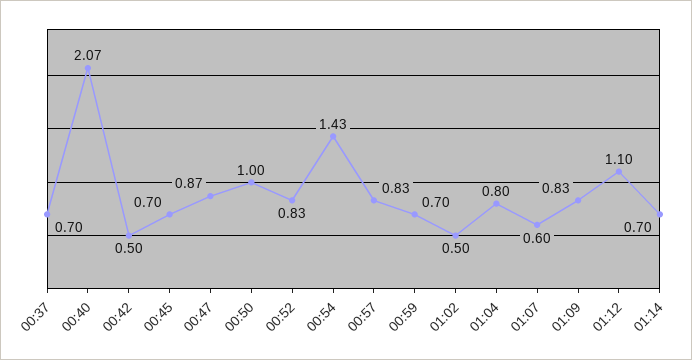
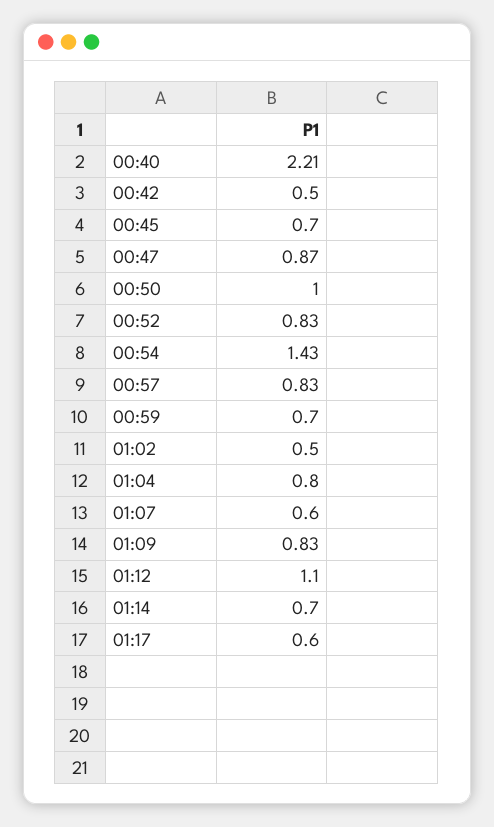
00:37: 0.7 -> none
00:40: 2.07 -> 2.21
01:17: none -> 0.6

